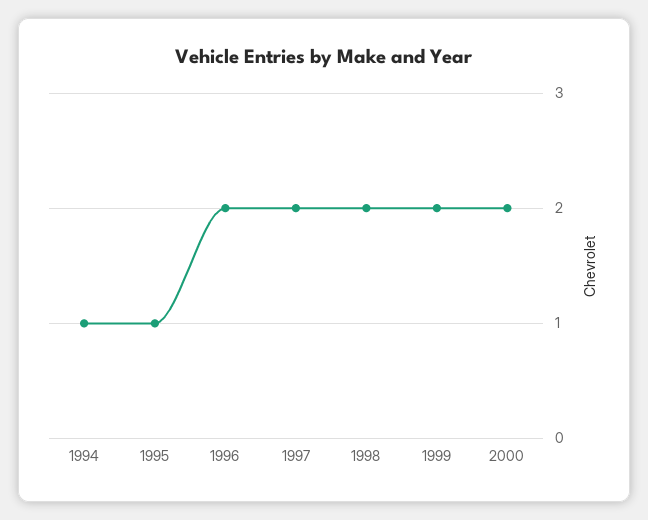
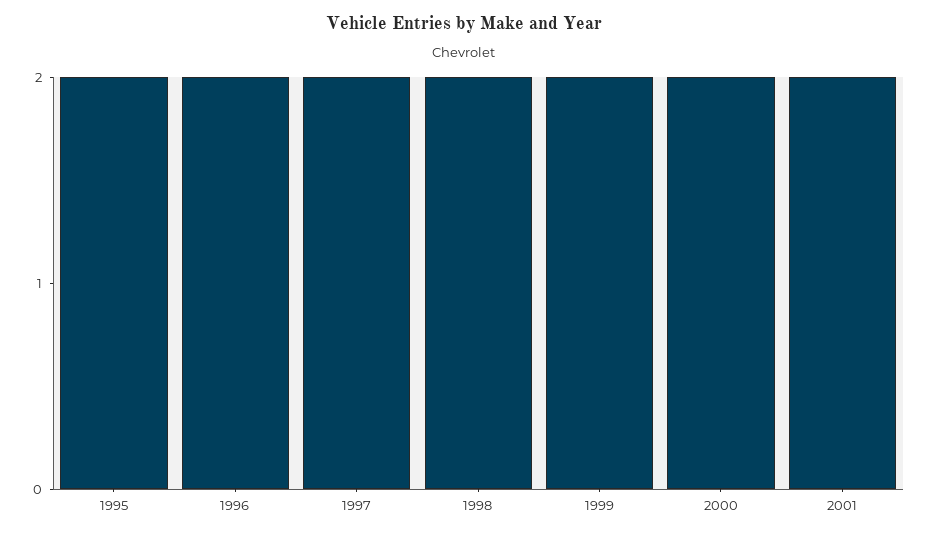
1994: 1 -> none
1995: 1 -> 2
2001: none -> 2

